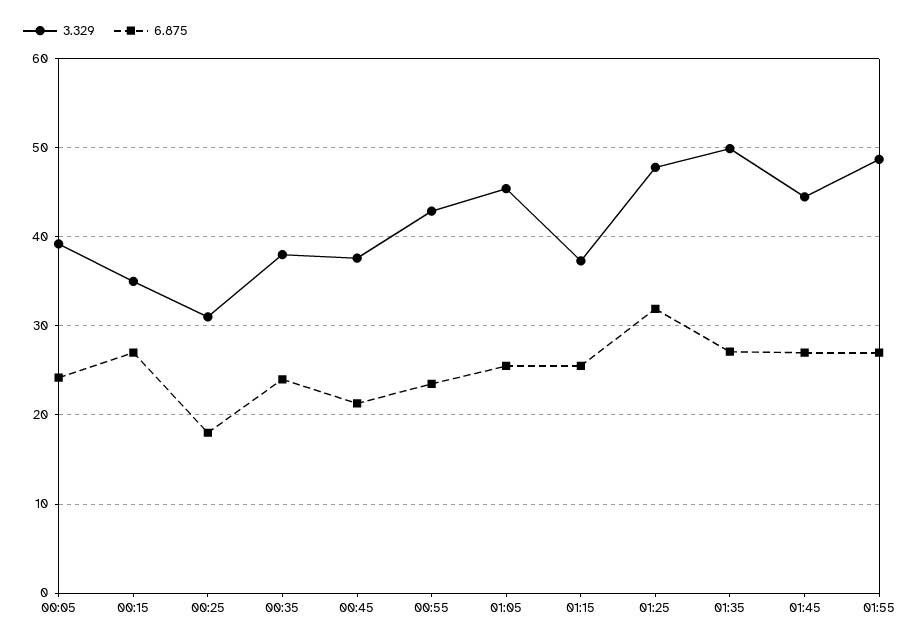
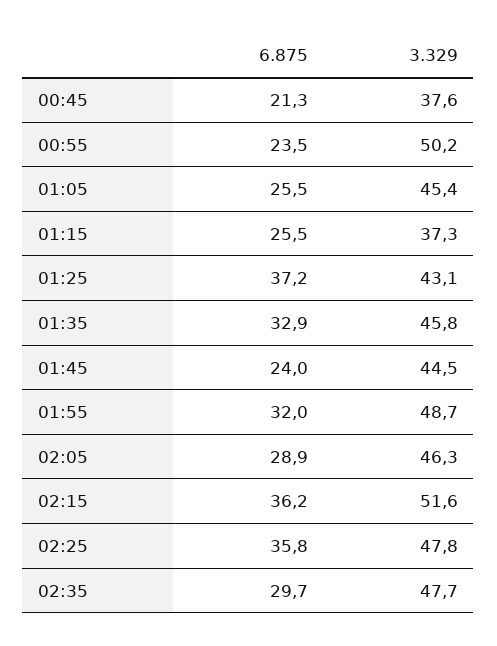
3.329, 00:05: 39 -> none
6.875, 00:05: 24 -> none
3.329, 00:15: 35 -> none
6.875, 00:15: 27 -> none
3.329, 00:25: 31 -> none
6.875, 00:25: 18 -> none
3.329, 00:35: 38 -> none
6.875, 00:35: 24 -> none
3.329, 00:55: 43 -> 50.2
3.329, 01:25: 48 -> 43.1
6.875, 01:25: 32 -> 37.2
3.329, 01:35: 50 -> 45.8
6.875, 01:35: 27 -> 32.9
6.875, 01:45: 27 -> 24
6.875, 01:55: 27 -> 32
6.875, 02:05: none -> 28.9
3.329, 02:05: none -> 46.3
6.875, 02:15: none -> 36.2
3.329, 02:15: none -> 51.6
6.875, 02:25: none -> 35.8
3.329, 02:25: none -> 47.8
6.875, 02:35: none -> 29.7
3.329, 02:35: none -> 47.7

